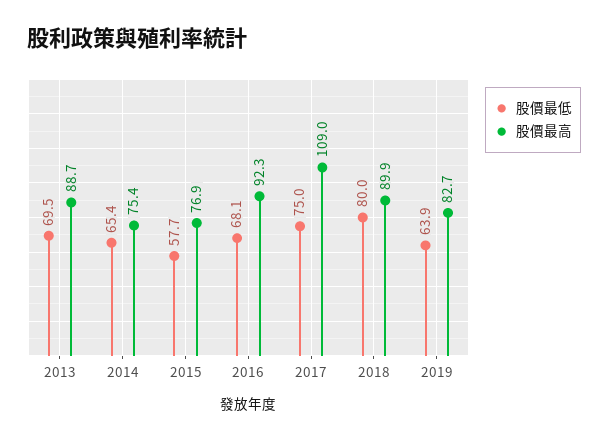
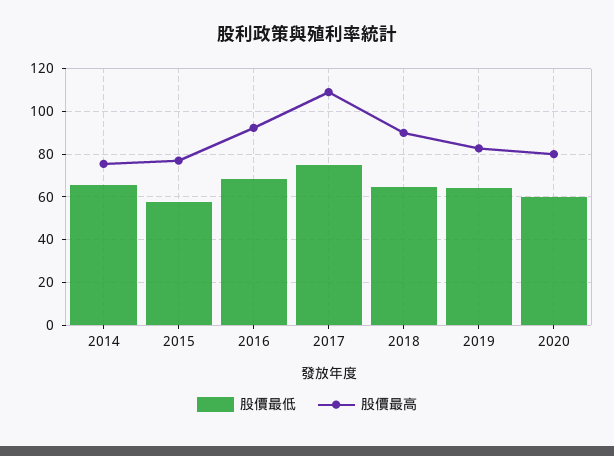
股價最低, 2013: 69.5 -> none
股價最高, 2013: 88.7 -> none
股價最低, 2018: 80 -> 65
股價最低, 2020: none -> 60
股價最高, 2020: none -> 80

